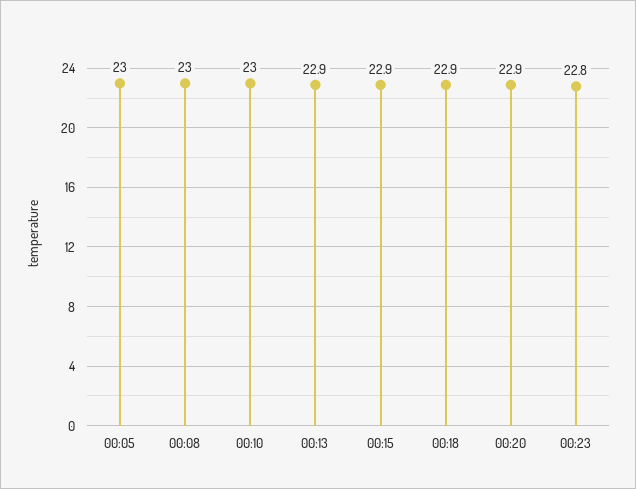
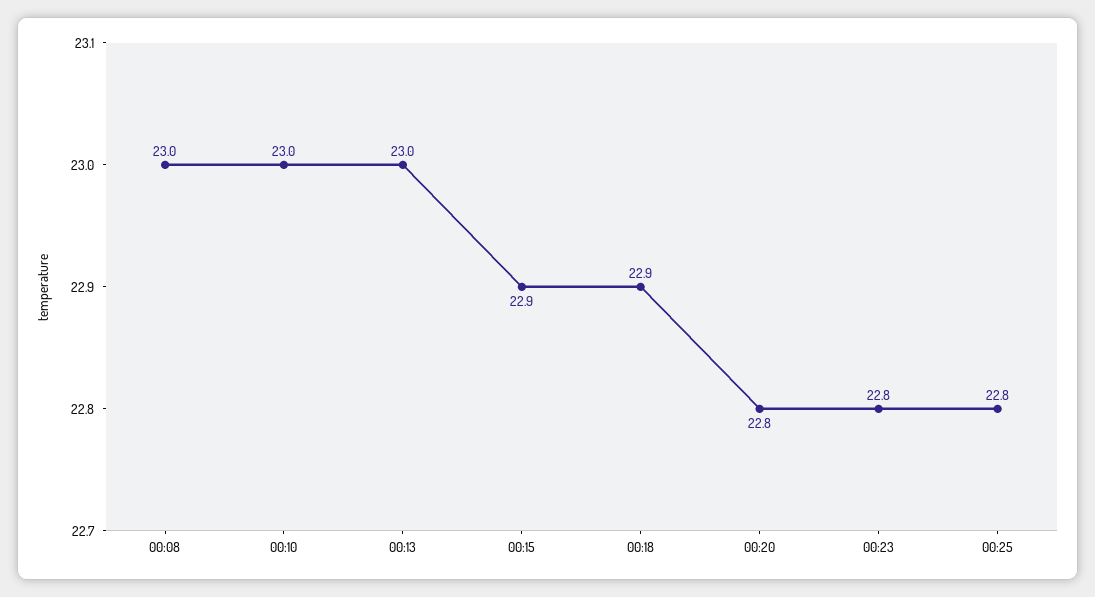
00:05: 23 -> none
00:13: 22.9 -> 23
00:20: 22.9 -> 22.8
00:25: none -> 22.8

